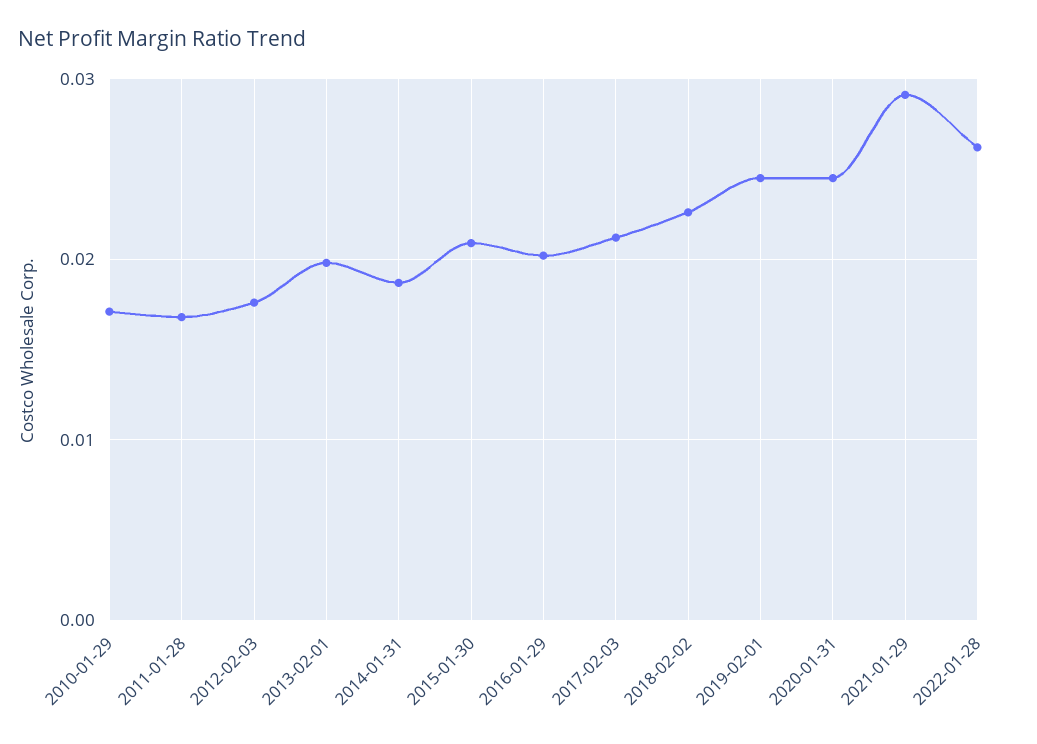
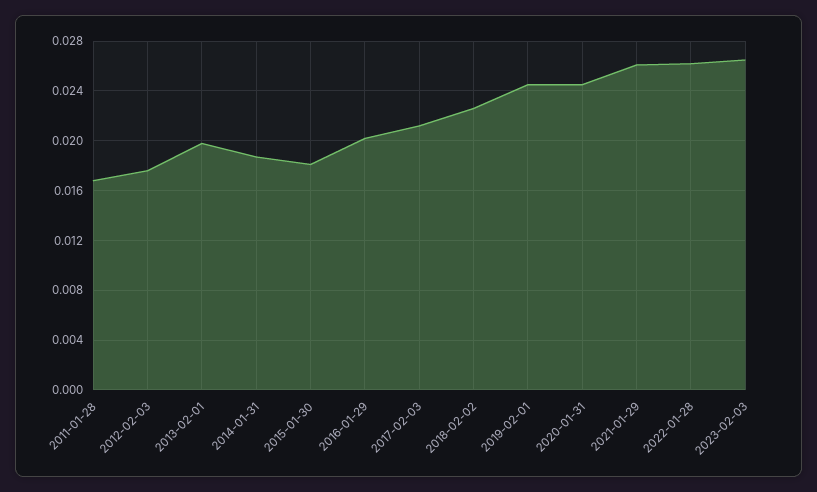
2010-01-29: 0.017 -> none
2015-01-30: 0.021 -> 0.018
2021-01-29: 0.029 -> 0.026
2023-02-03: none -> 0.0265

